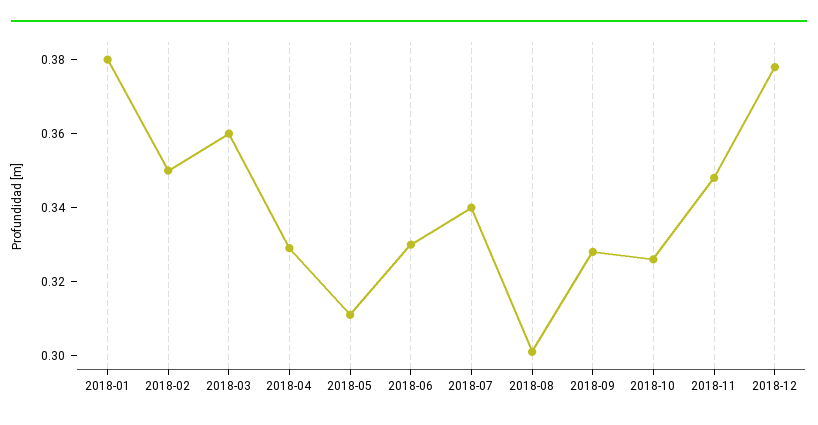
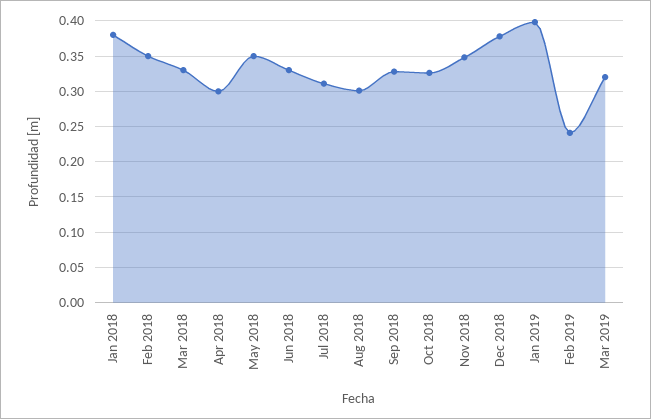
2018-03: 0.36 -> 0.33
2018-04: 0.33 -> 0.3
2018-05: 0.31 -> 0.35
2018-07: 0.34 -> 0.31
Jan 2019: none -> 0.4
Feb 2019: none -> 0.24
Mar 2019: none -> 0.32

